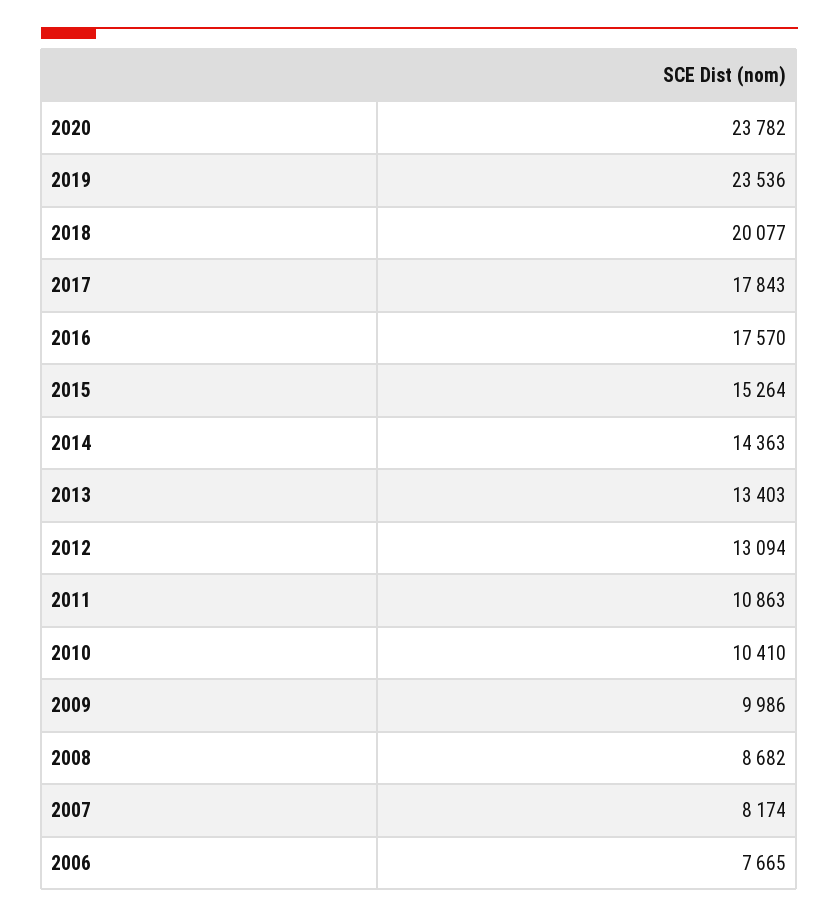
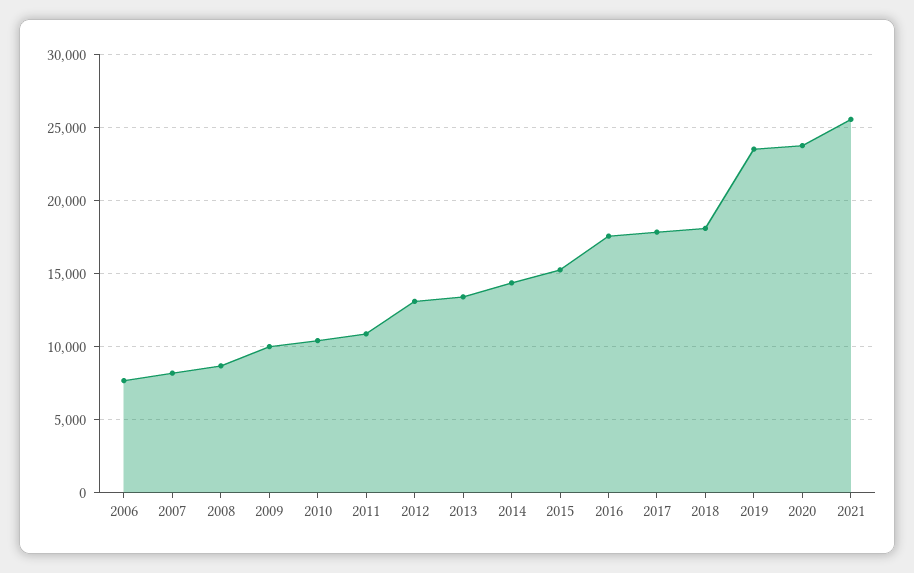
2018: 20077 -> 18000
2021: none -> 25500

